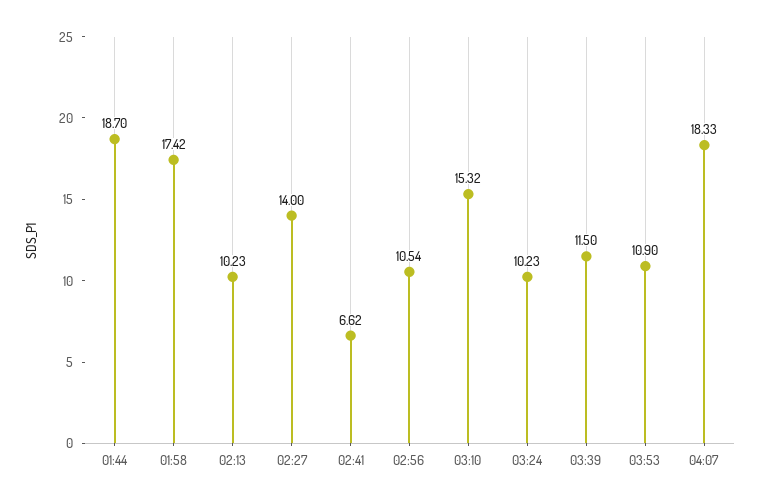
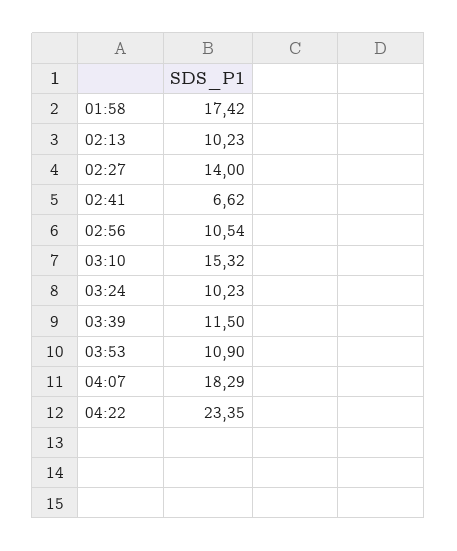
01:44: 18.7 -> none
04:07: 18.33 -> 18.29
04:22: none -> 23.35

